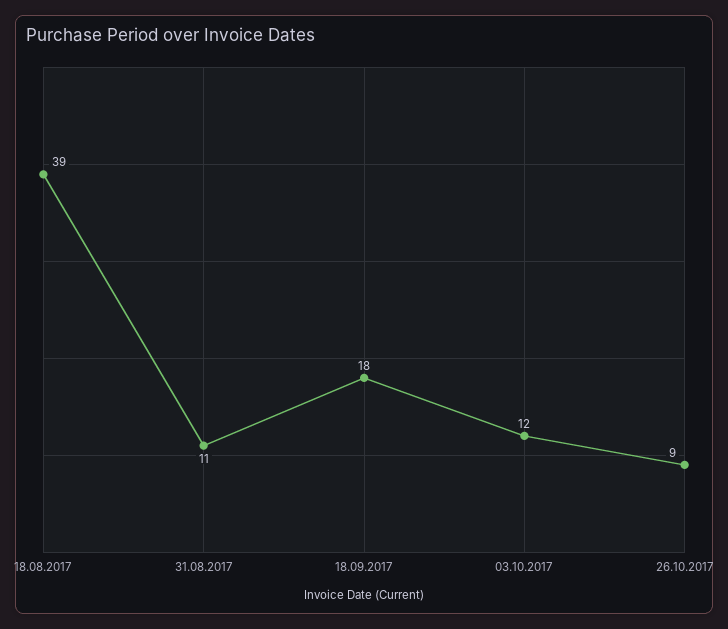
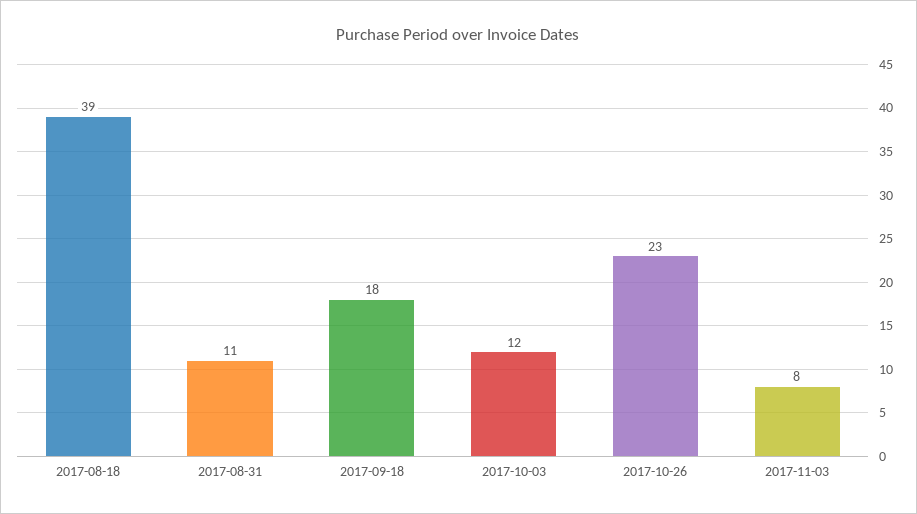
26.10.2017: 9 -> 23
2017-11-03: none -> 8

